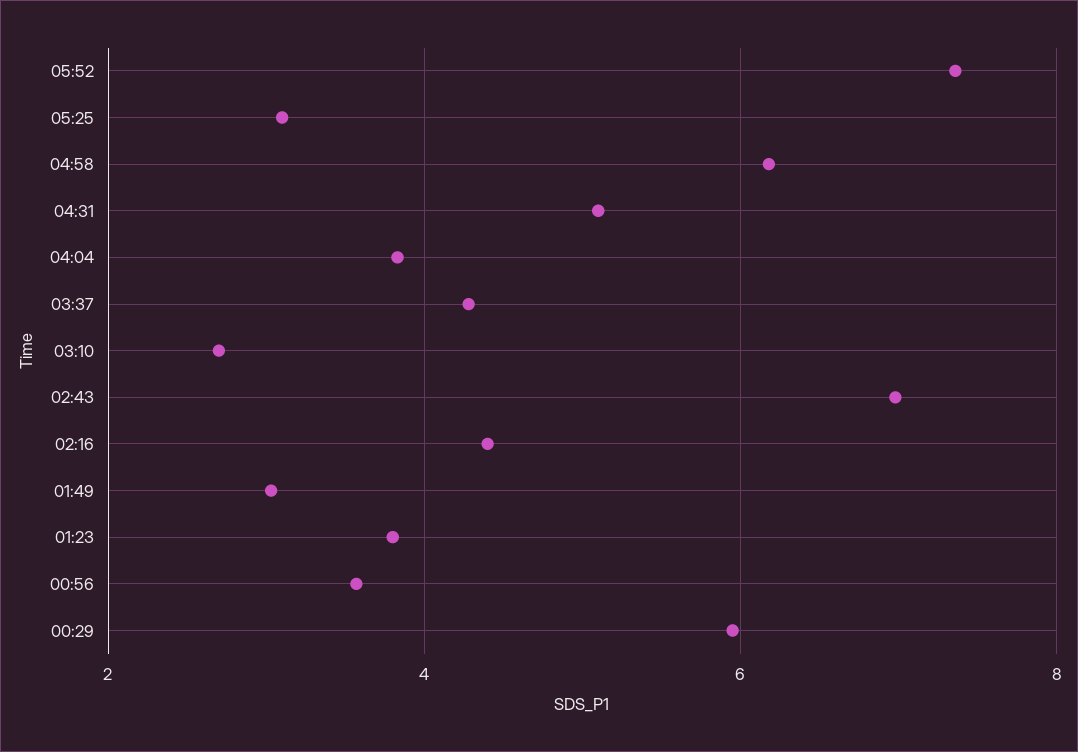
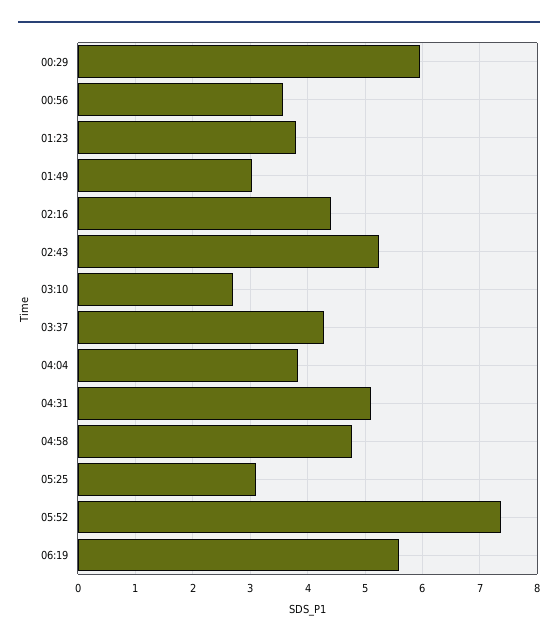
04:58: 6.2 -> 4.8
02:43: 7 -> 5.2
06:19: none -> 5.6

